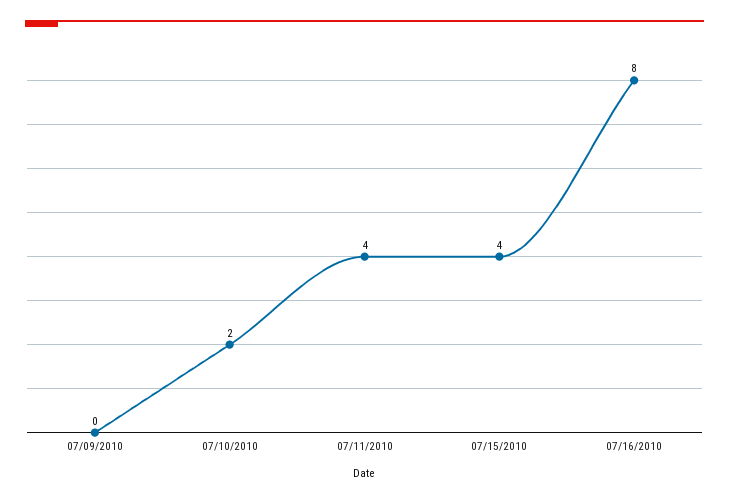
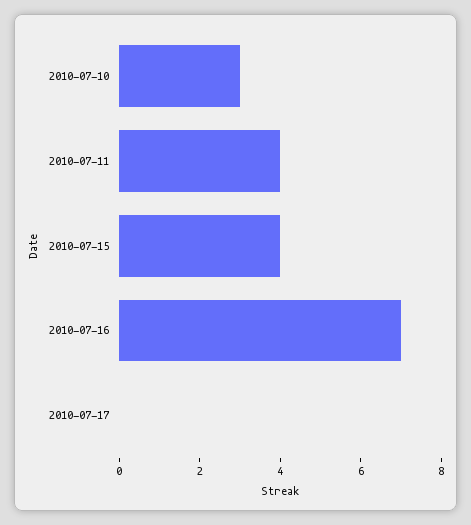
07/09/2010: 0 -> none
07/10/2010: 2 -> 3
07/16/2010: 8 -> 7
2010-07-17: none -> 0

